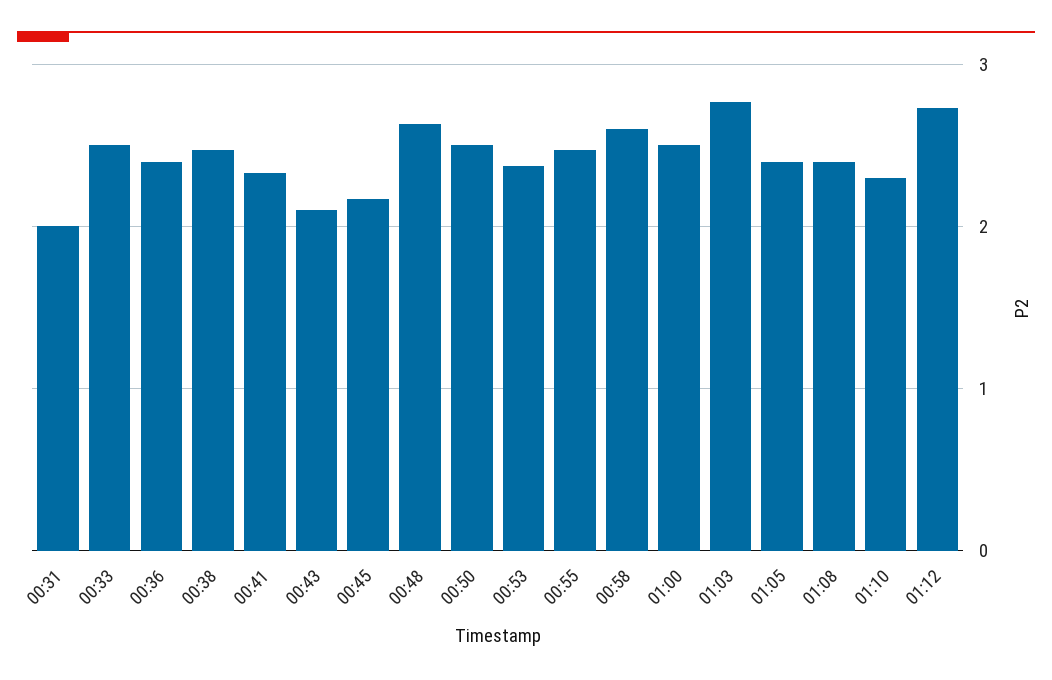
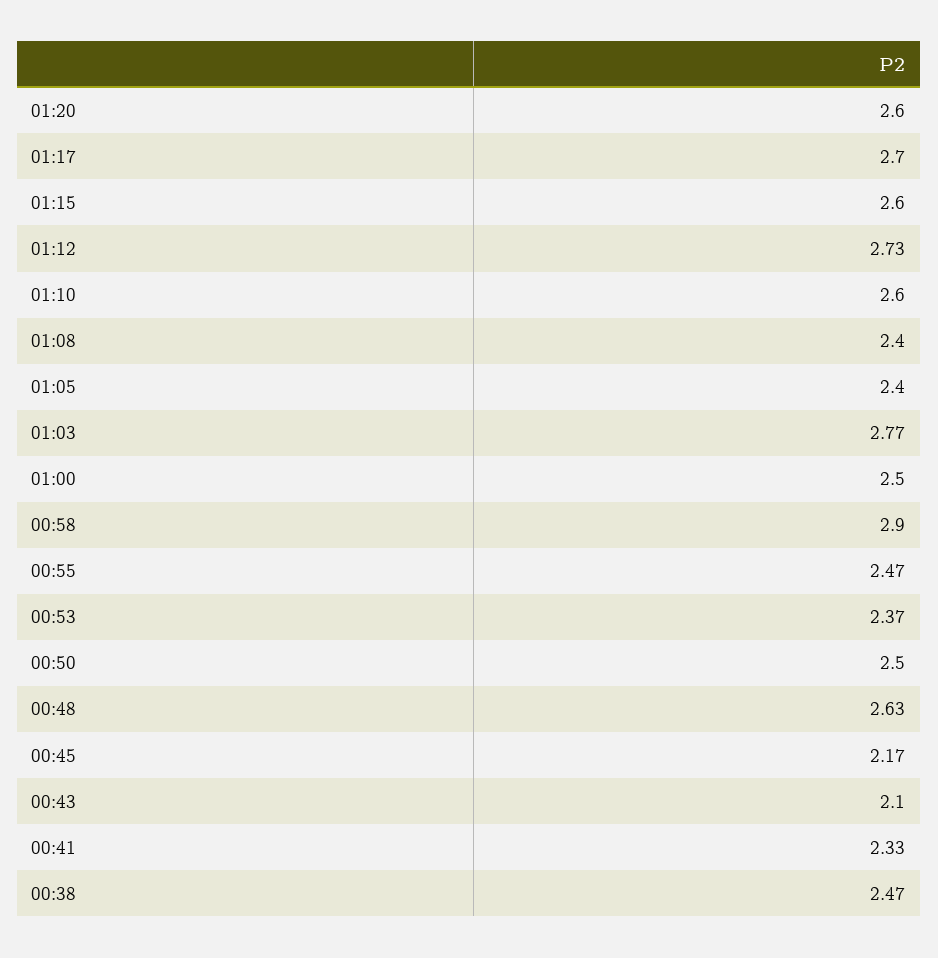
00:31: 2 -> none
00:33: 2.5 -> none
00:36: 2.4 -> none
00:58: 2.6 -> 2.9
01:10: 2.3 -> 2.6
01:20: none -> 2.6
01:17: none -> 2.7
01:15: none -> 2.6

